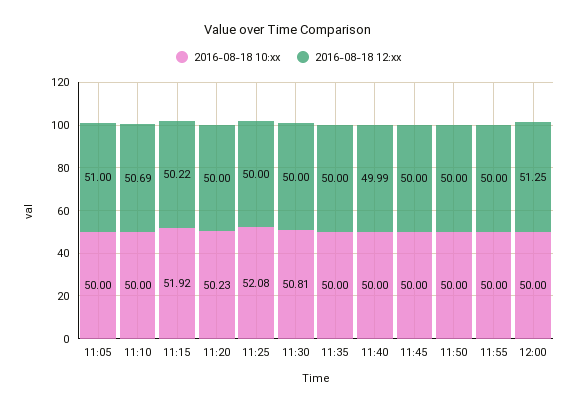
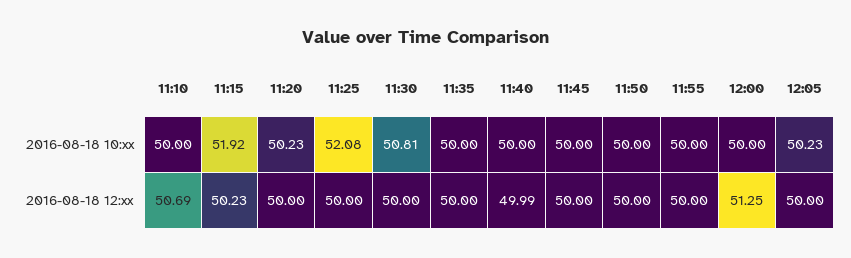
2016-08-18 10:xx, 11:05: 50 -> none
2016-08-18 12:xx, 11:05: 51 -> none
2016-08-18 12:xx, 11:15: 50.22 -> 50.23
2016-08-18 10:xx, 12:05: none -> 50.23
2016-08-18 12:xx, 12:05: none -> 50

